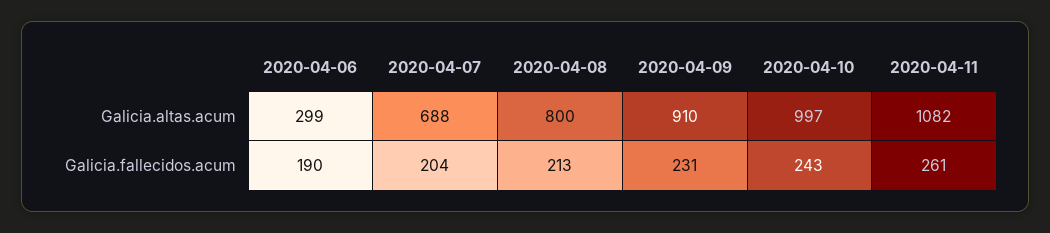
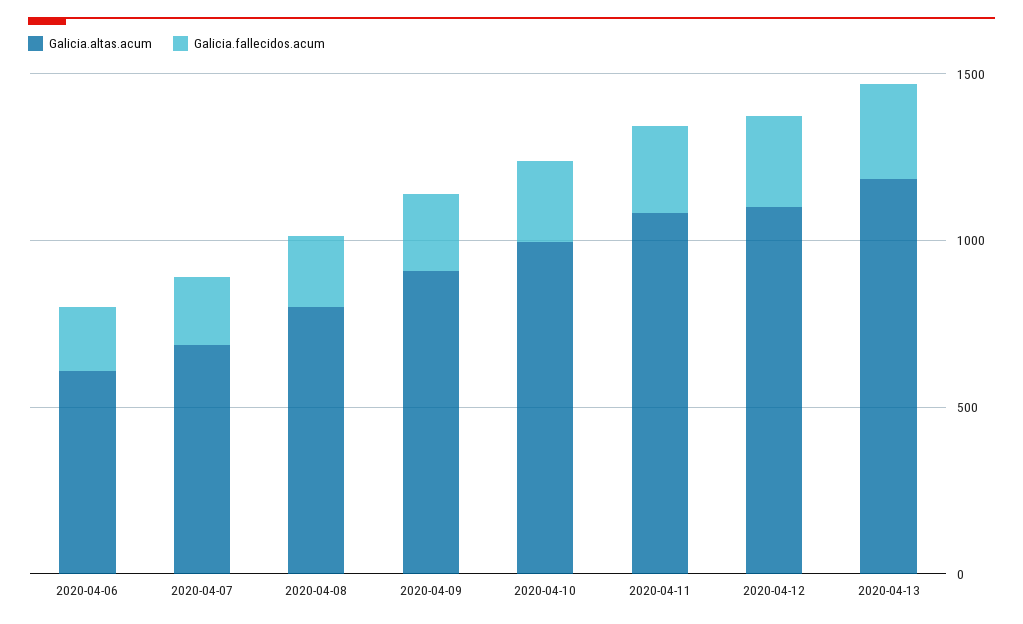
Galicia.altas.acum, 2020-04-06: 299 -> 600
Galicia.altas.acum, 2020-04-12: none -> 1100
Galicia.fallecidos.acum, 2020-04-12: none -> 300
Galicia.altas.acum, 2020-04-13: none -> 1200
Galicia.fallecidos.acum, 2020-04-13: none -> 300

